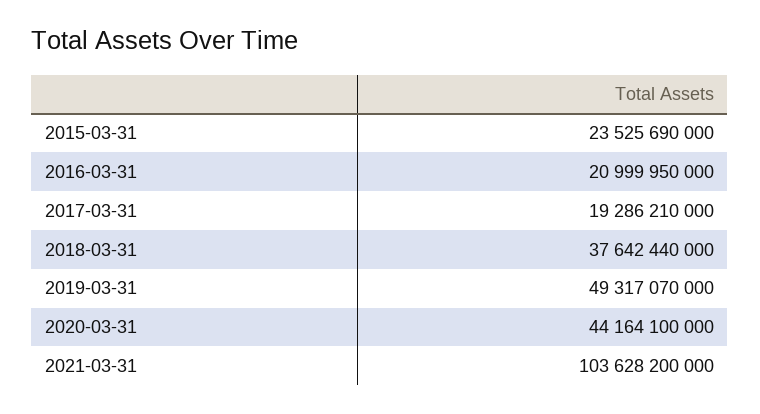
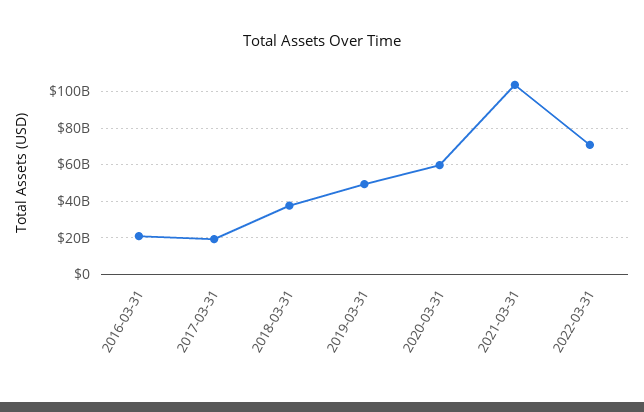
2015-03-31: 23525690000 -> none
2020-03-31: 44164100000 -> 60000000000
2022-03-31: none -> 70000000000

